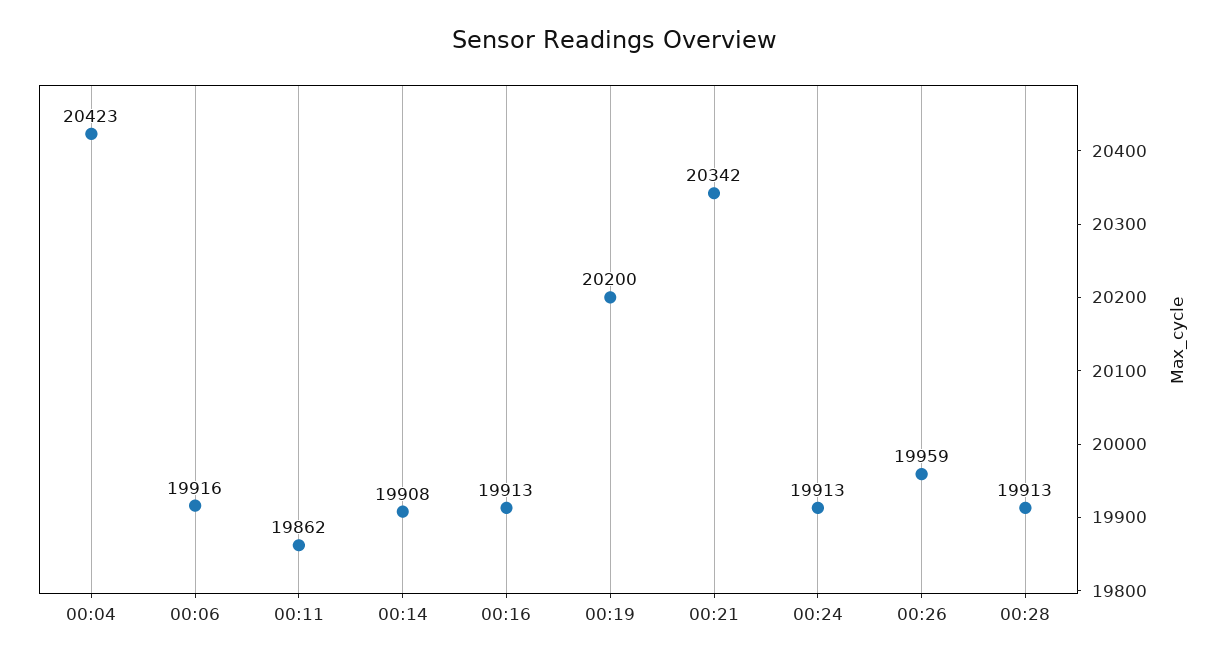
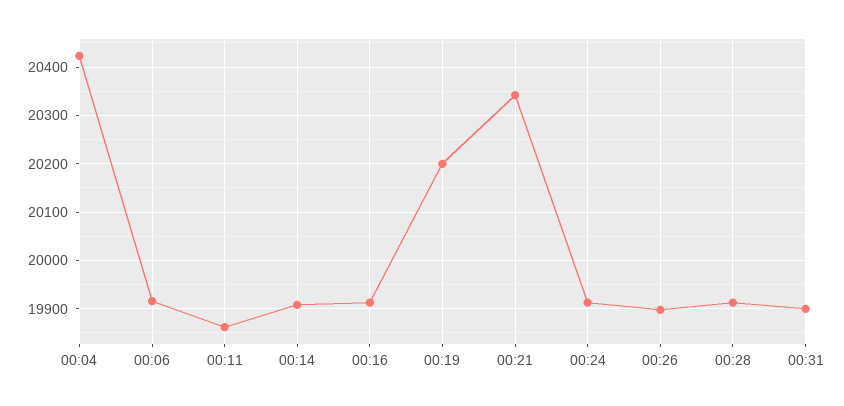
00:26: 19959 -> 19900
00:31: none -> 19900

